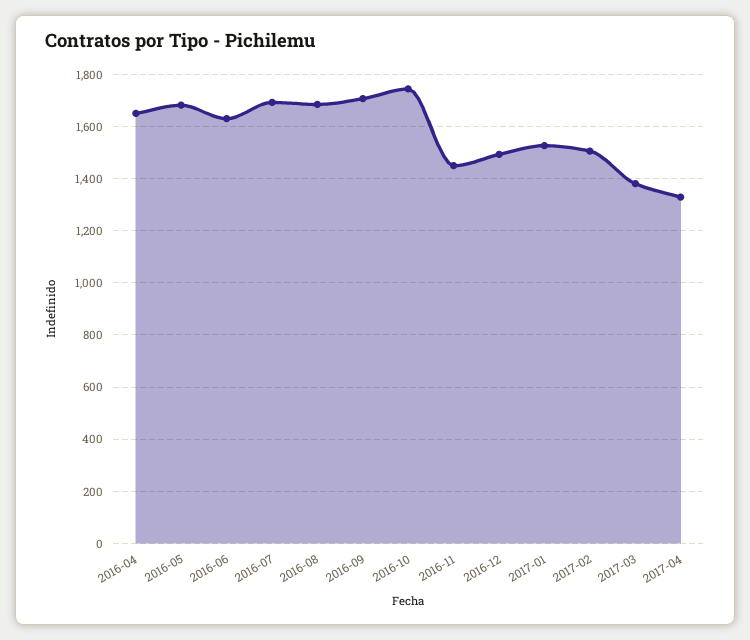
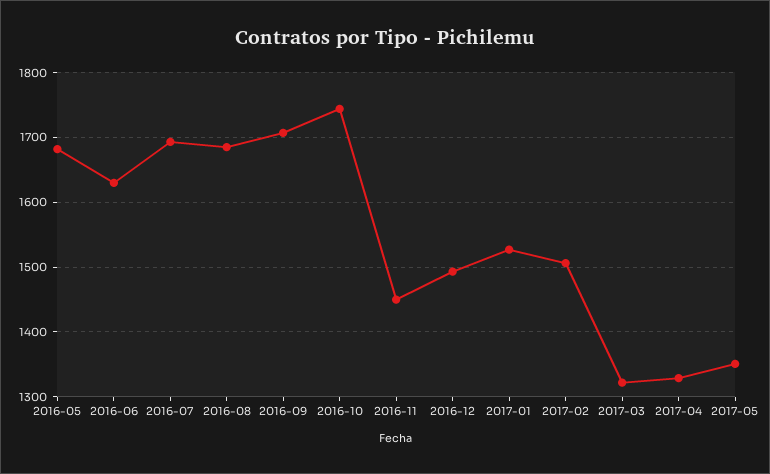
2016-04: 1650 -> none
2017-03: 1375 -> 1320
2017-05: none -> 1350

